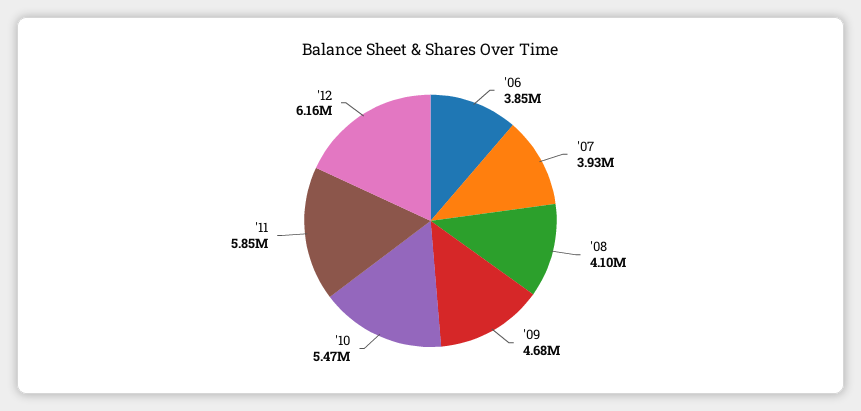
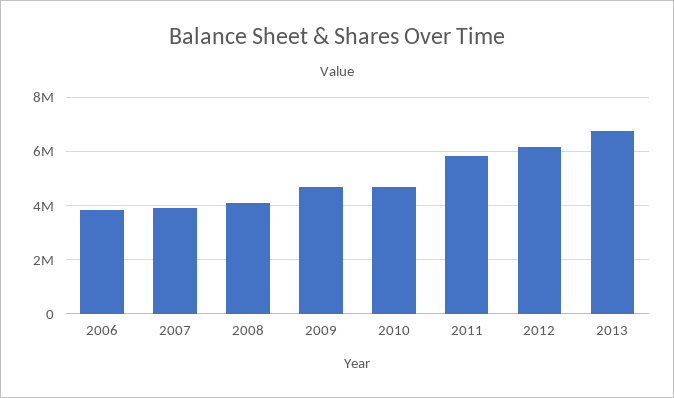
'10: 5470000 -> 4750000
2013: none -> 6750000

